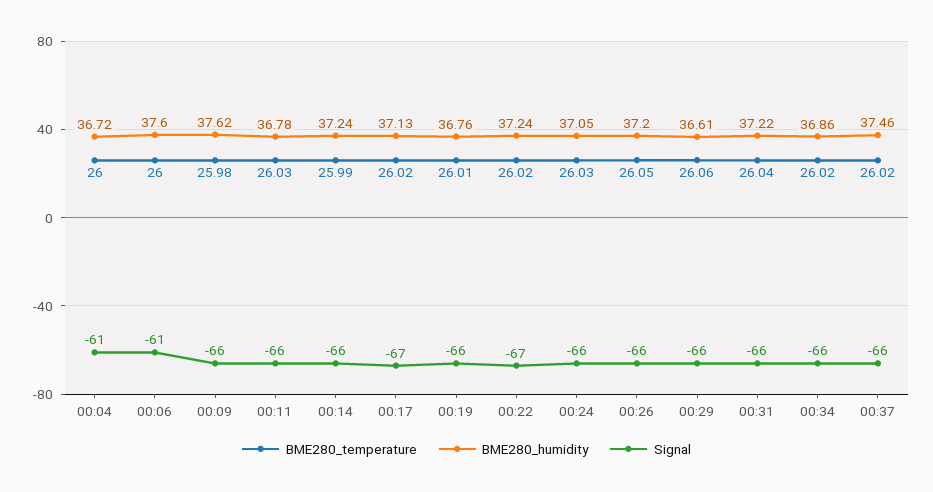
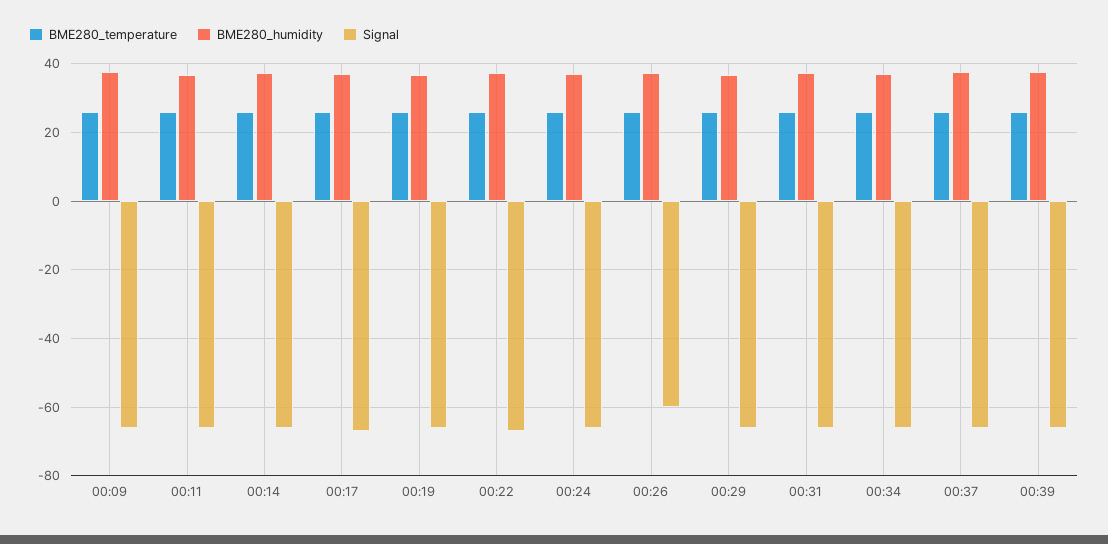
BME280_temperature, 00:04: 26 -> none
BME280_humidity, 00:04: 36.72 -> none
Signal, 00:04: -61 -> none
BME280_temperature, 00:06: 26 -> none
BME280_humidity, 00:06: 37.6 -> none
Signal, 00:06: -61 -> none
Signal, 00:26: -66 -> -60
BME280_temperature, 00:39: none -> 26
BME280_humidity, 00:39: none -> 38
Signal, 00:39: none -> -66

